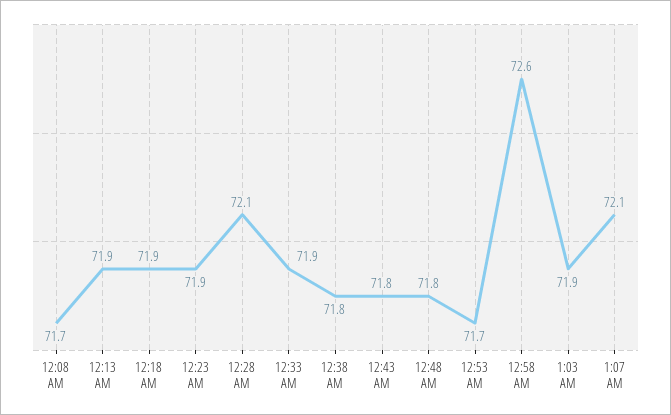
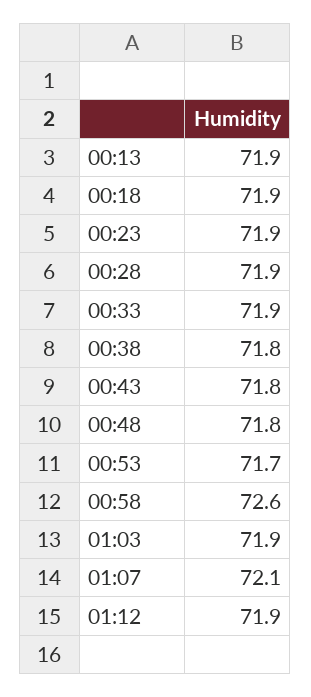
12:08 AM: 71.7 -> none
12:28 AM: 72.1 -> 71.9
01:12: none -> 71.9

